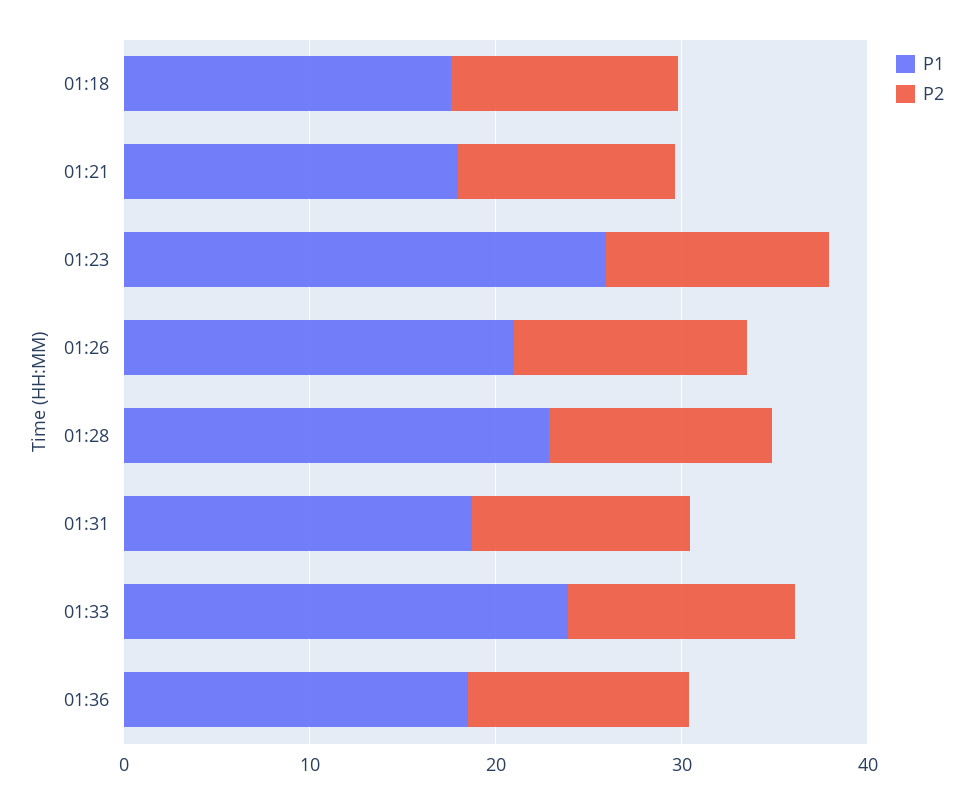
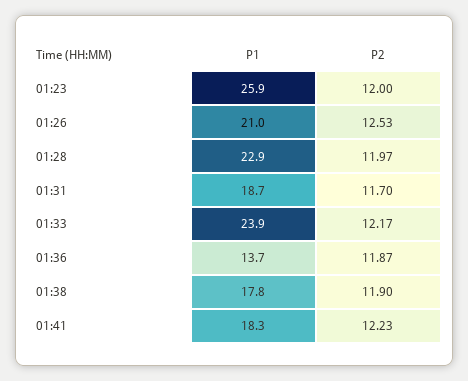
P1, 01:18: 18 -> none
P2, 01:18: 12 -> none
P1, 01:21: 18 -> none
P2, 01:21: 12 -> none
P1, 01:36: 18 -> 13.7
P1, 01:38: none -> 17.8
P2, 01:38: none -> 11.9
P1, 01:41: none -> 18.3
P2, 01:41: none -> 12.23

